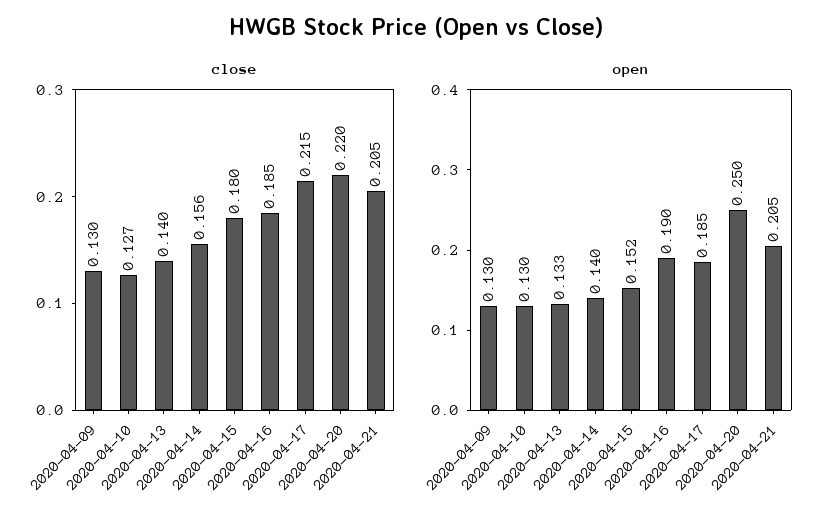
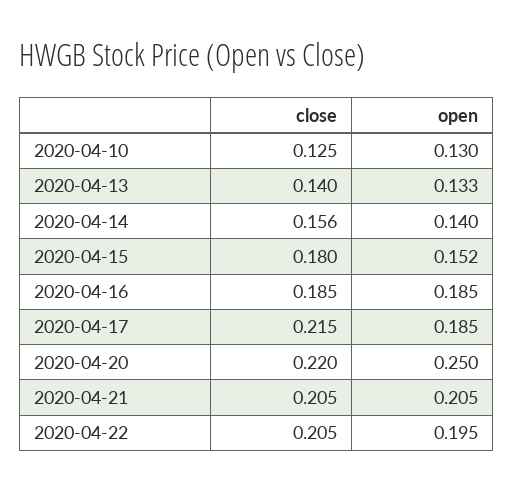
close, 2020-04-09: 0.13 -> none
close, 2020-04-10: 0.127 -> 0.125
open, 2020-04-09: 0.13 -> none
open, 2020-04-16: 0.19 -> 0.185
close, 2020-04-22: none -> 0.205
open, 2020-04-22: none -> 0.195

